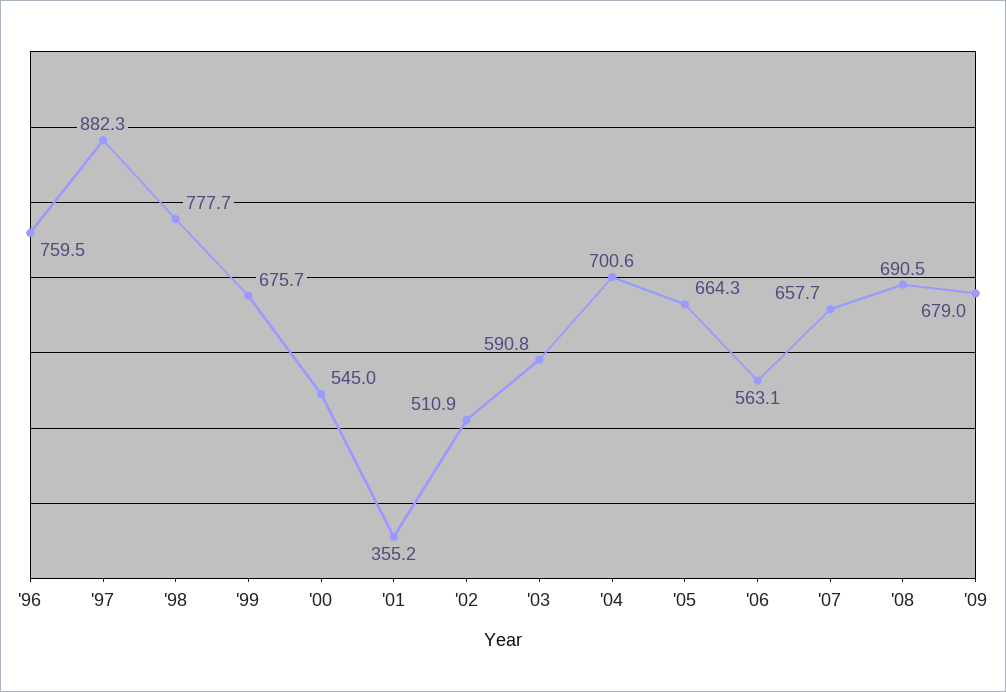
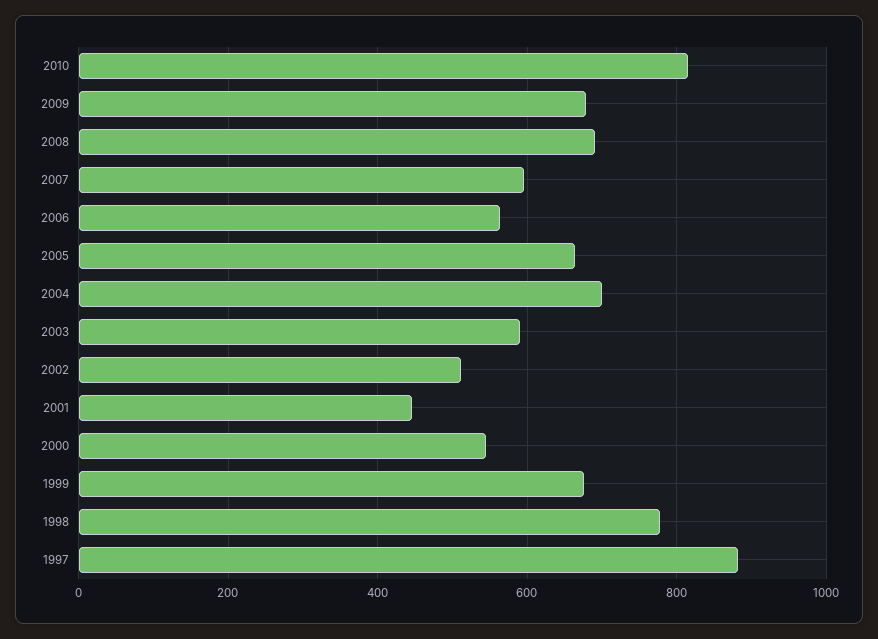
'96: 759.5 -> none
'01: 355.2 -> 440
'07: 657.7 -> 600
2010: none -> 820

